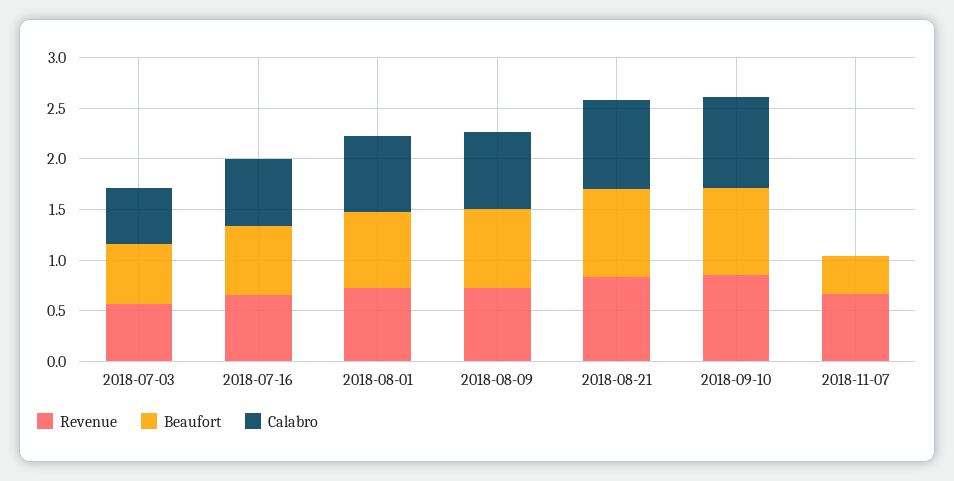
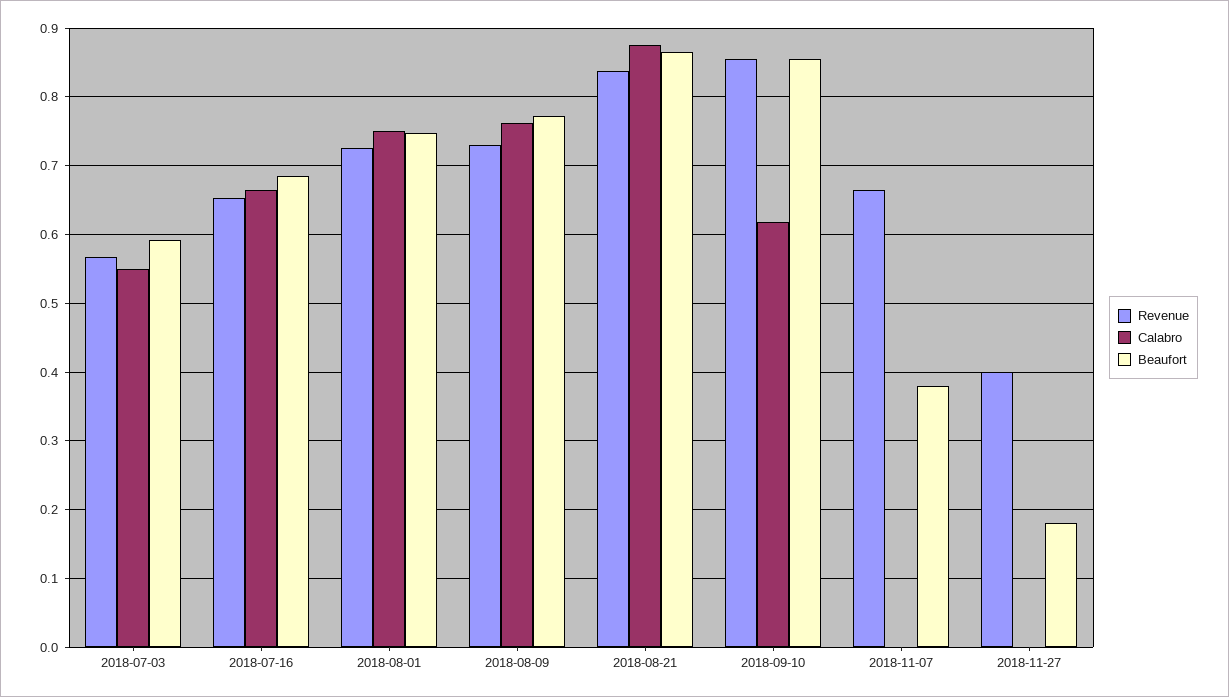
Calabro, 2018-09-10: 0.9 -> 0.62
Revenue, 2018-11-27: none -> 0.4
Calabro, 2018-11-27: none -> 0
Beaufort, 2018-11-27: none -> 0.18

